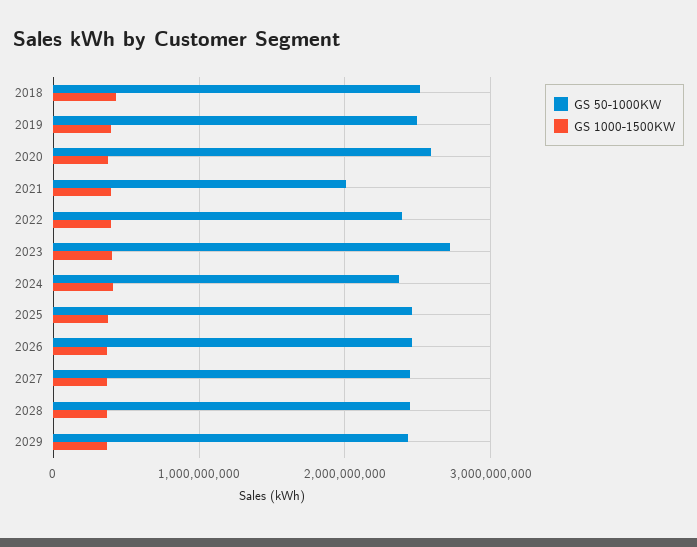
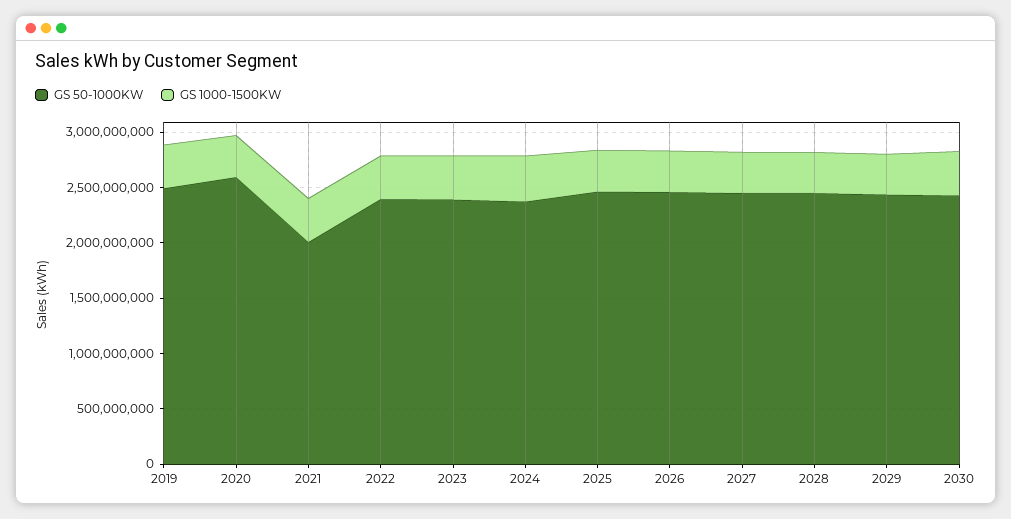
GS 50-1000KW, 2018: 2500000000 -> none
GS 1000-1500KW, 2018: 400000000 -> none
GS 50-1000KW, 2023: 2700000000 -> 2400000000
GS 50-1000KW, 2030: none -> 2400000000
GS 1000-1500KW, 2030: none -> 400000000

